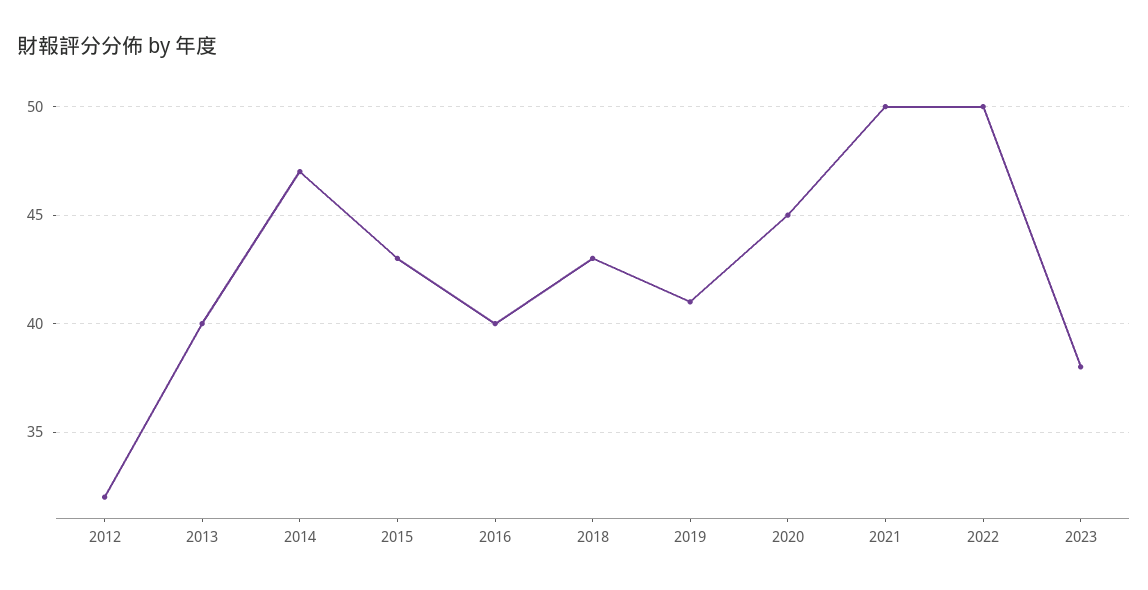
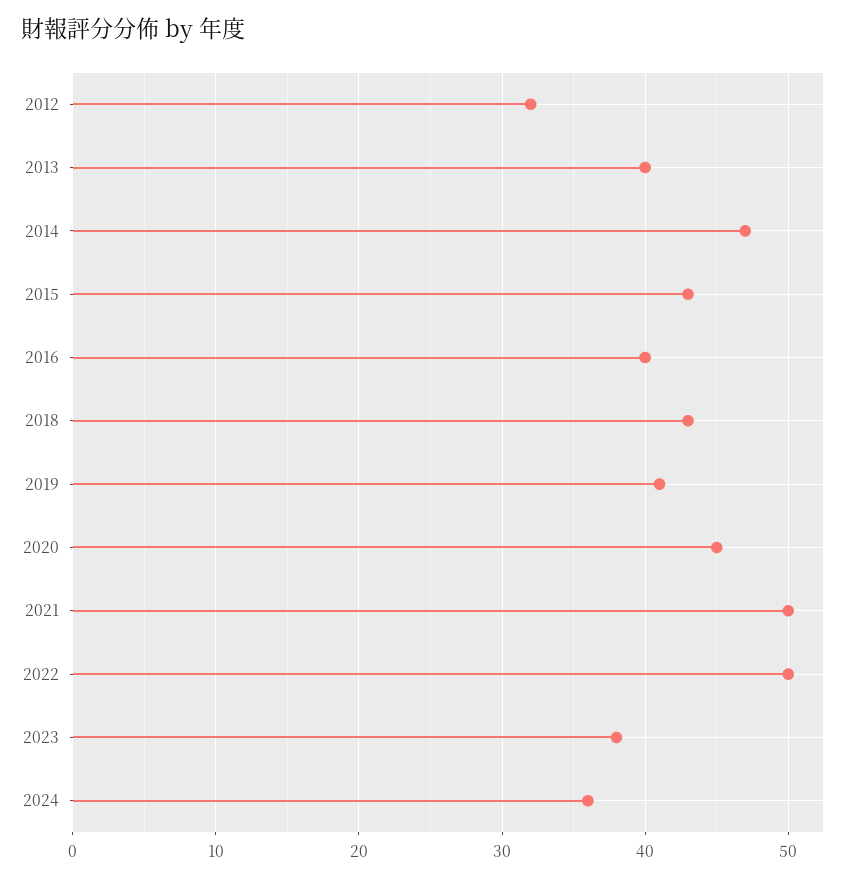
2024: none -> 36

